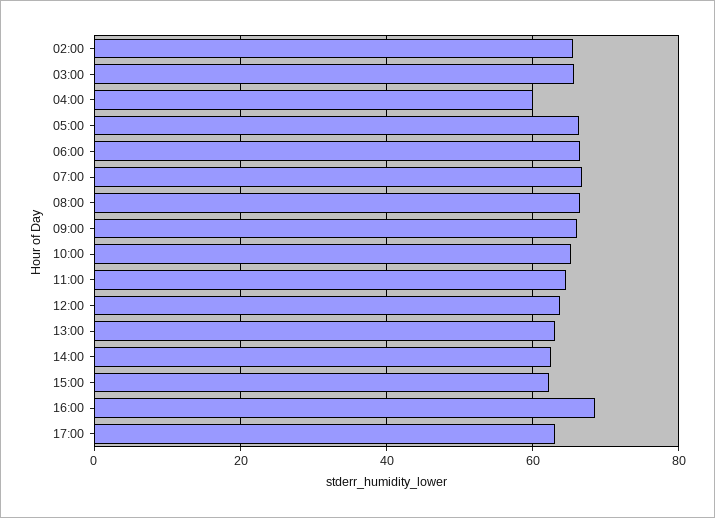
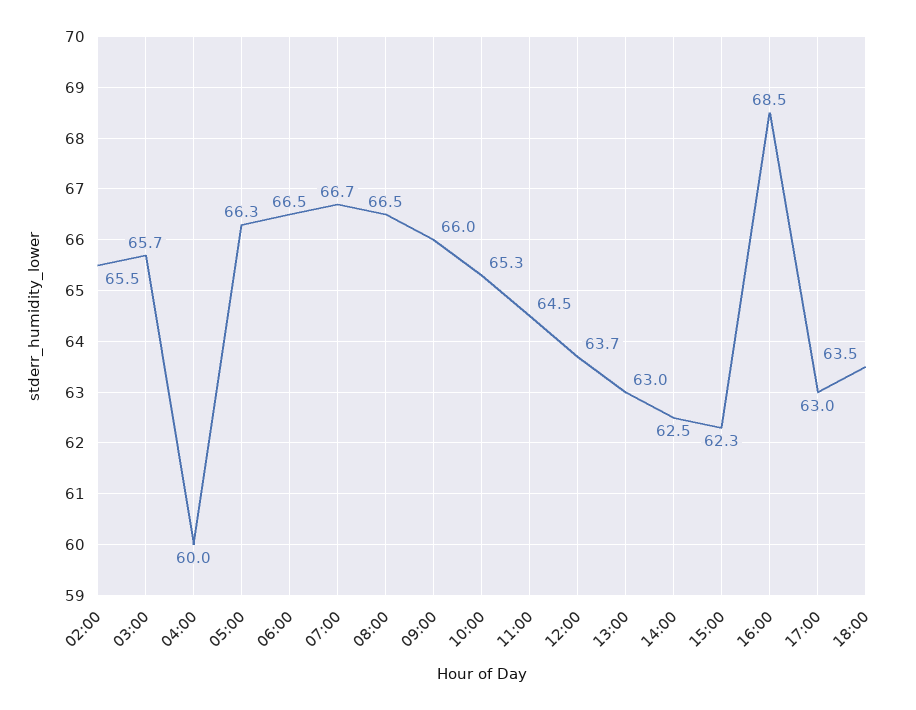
18:00: none -> 63.5

